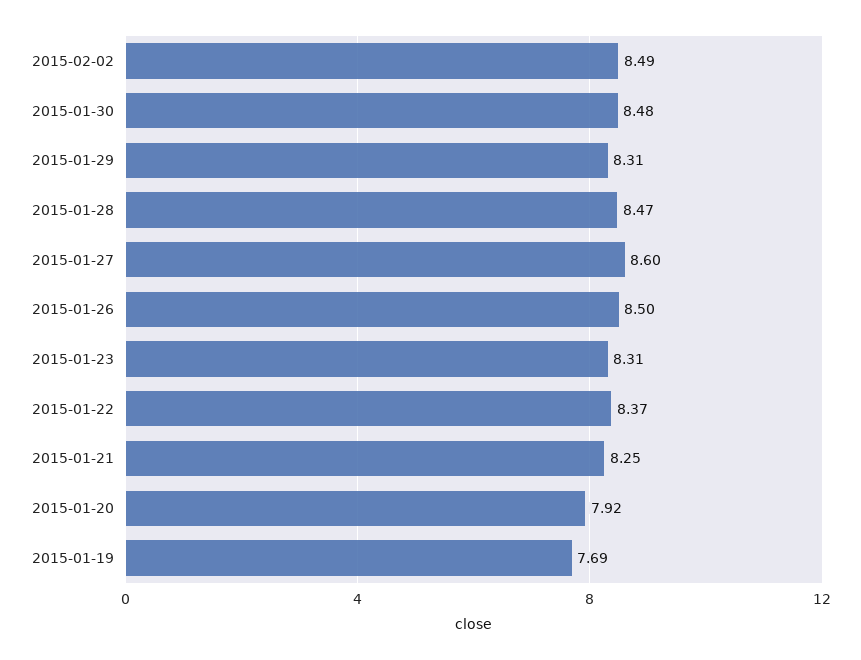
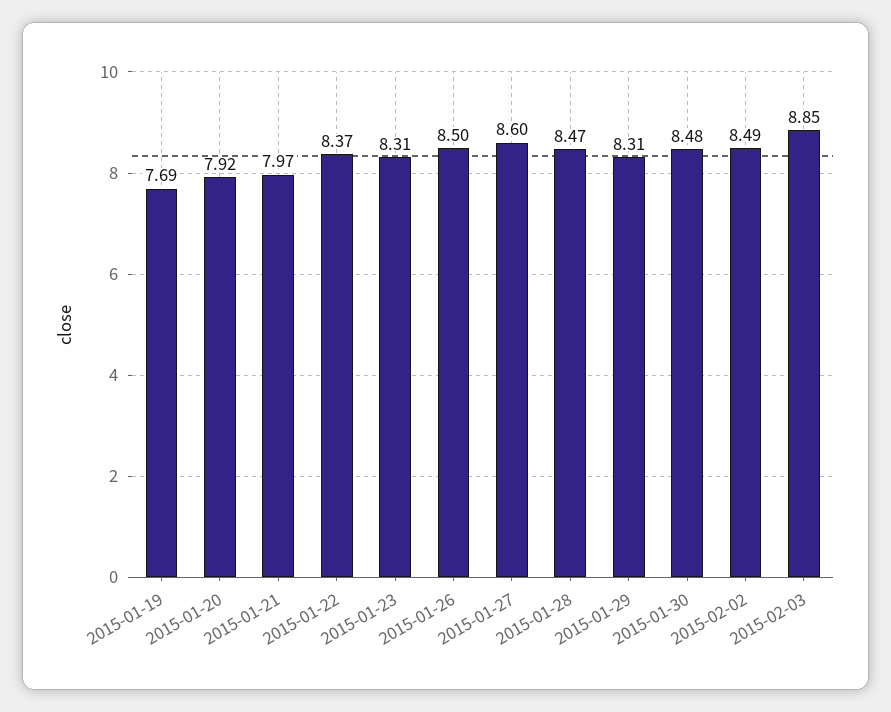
2015-01-21: 8.25 -> 7.97
2015-02-03: none -> 8.85

